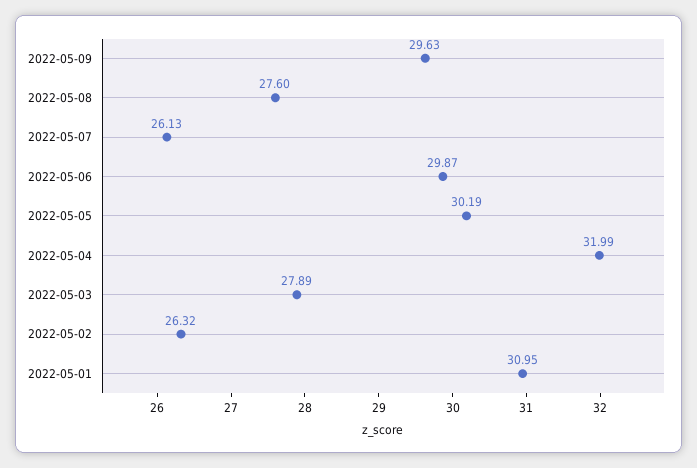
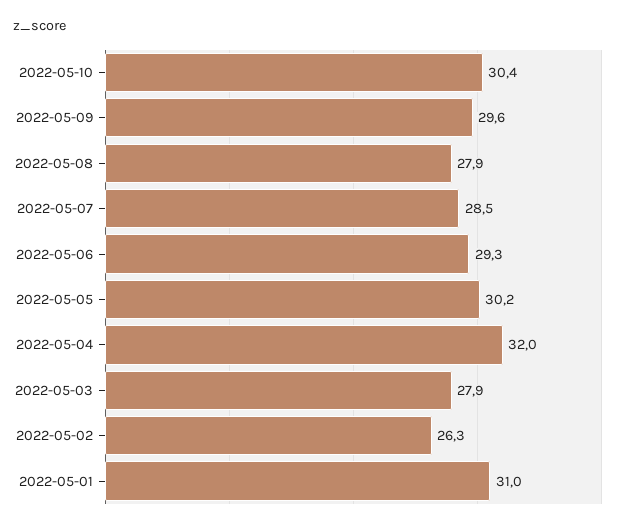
2022-05-08: 27.6 -> 27.9
2022-05-07: 26.13 -> 28.5
2022-05-06: 29.87 -> 29.3
2022-05-10: none -> 30.4

